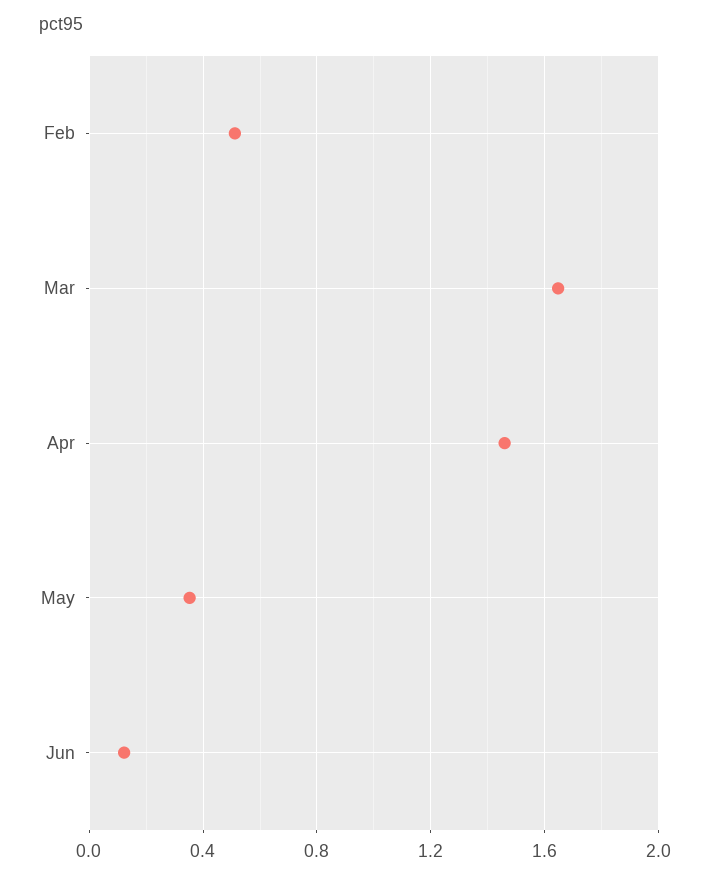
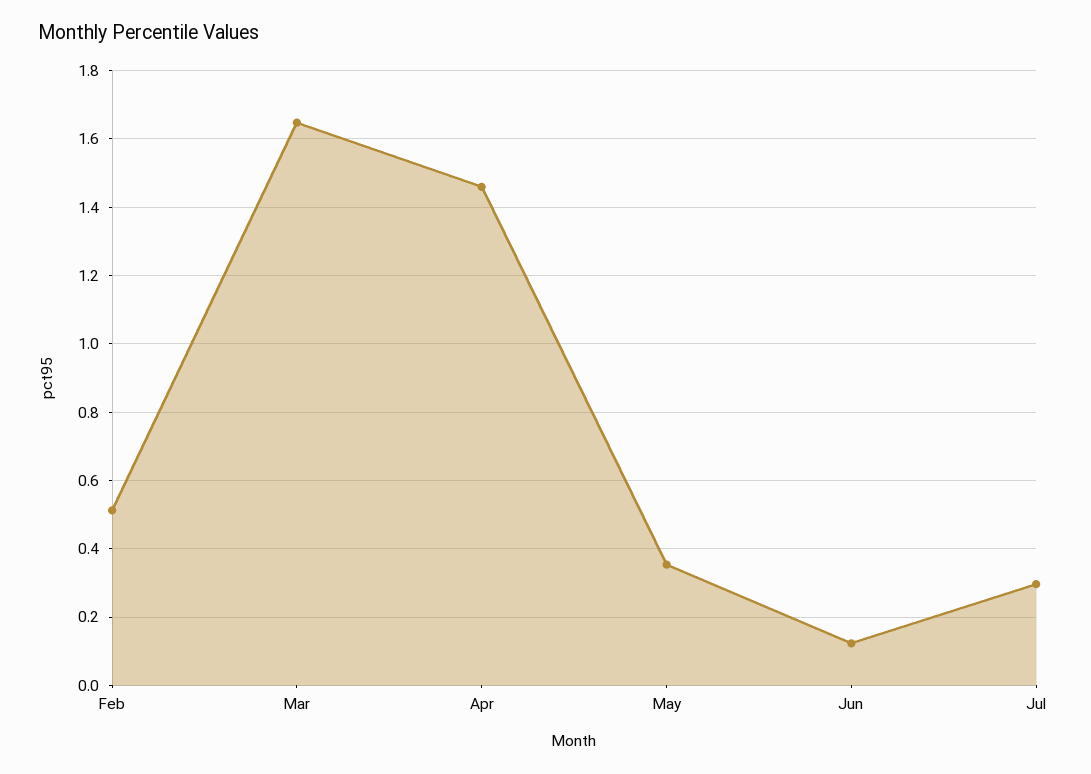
Jul: none -> 0.3

